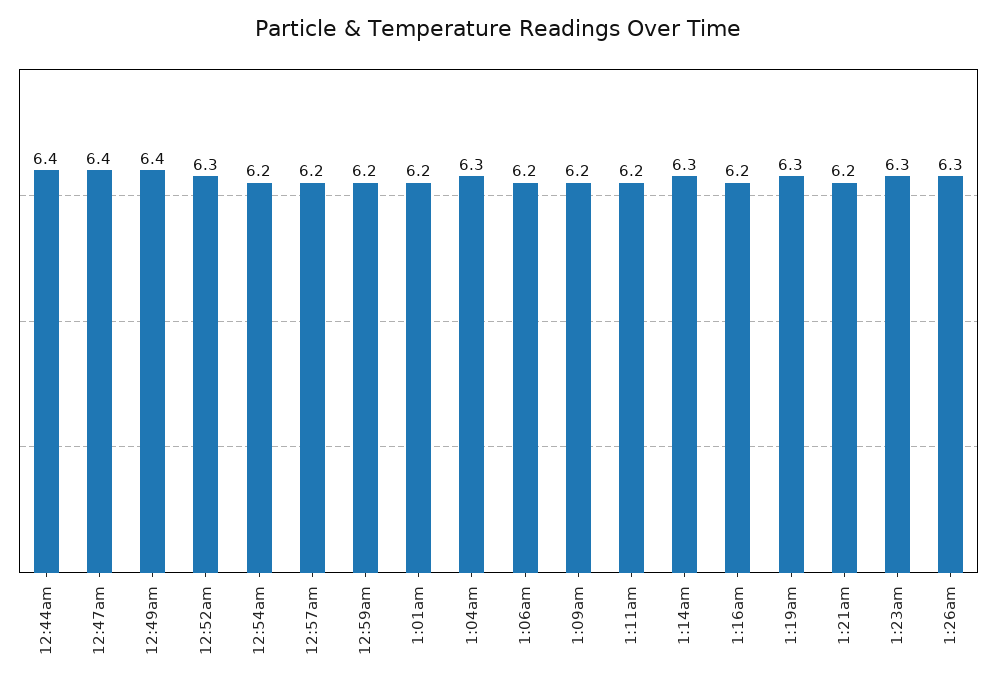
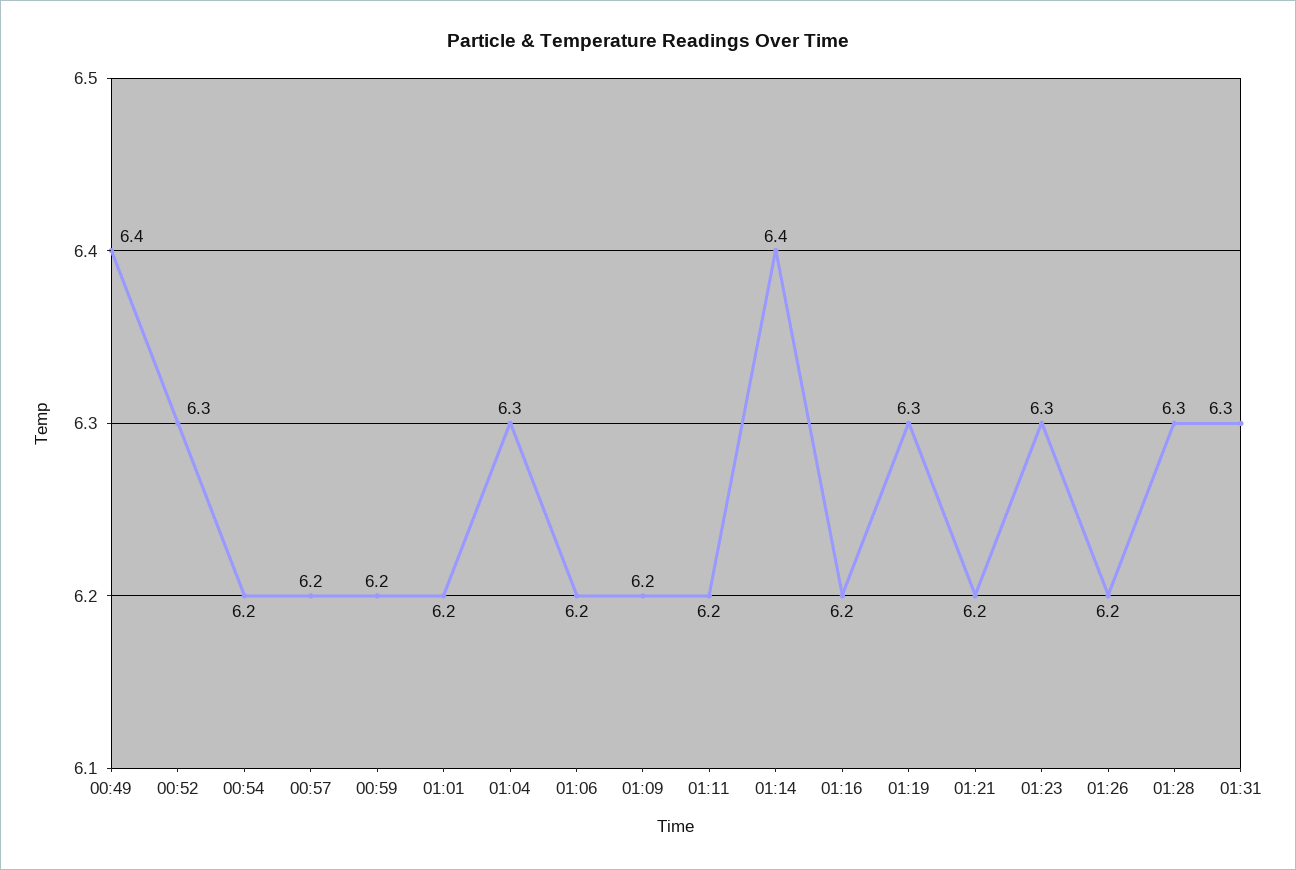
12:44am: 6.4 -> none
12:47am: 6.4 -> none
1:14am: 6.3 -> 6.4
1:26am: 6.3 -> 6.2
01:28: none -> 6.3
01:31: none -> 6.3

